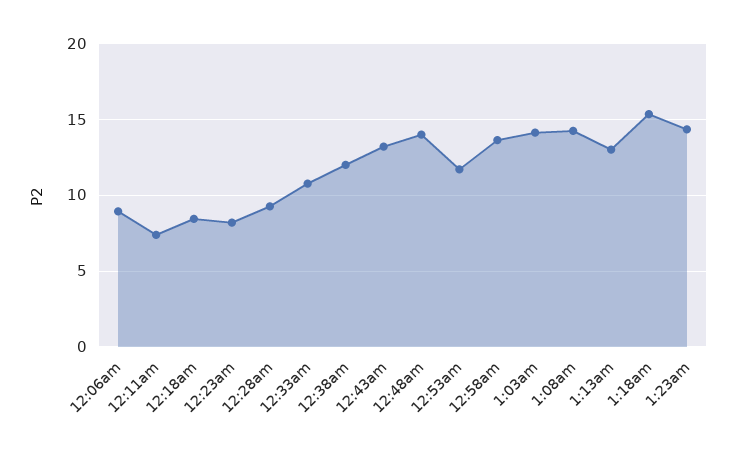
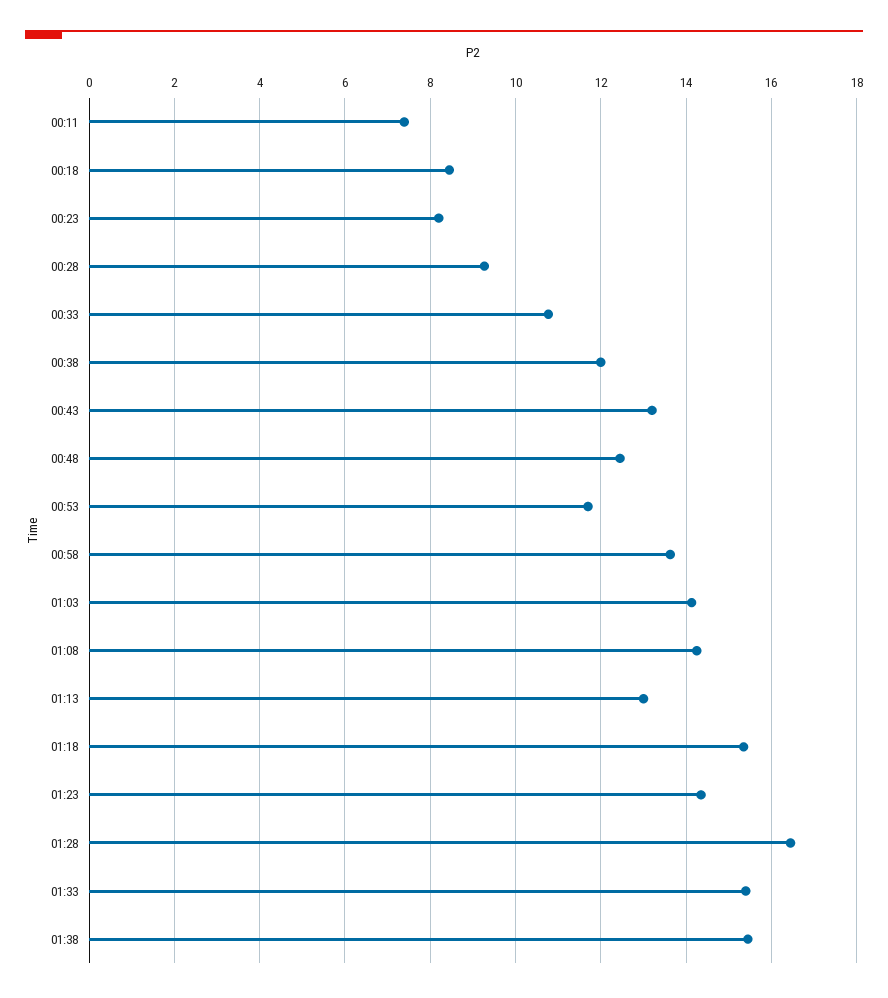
12:06am: 9 -> none
12:48am: 14 -> 12.4
01:28: none -> 16.4
01:33: none -> 15.4
01:38: none -> 15.4

